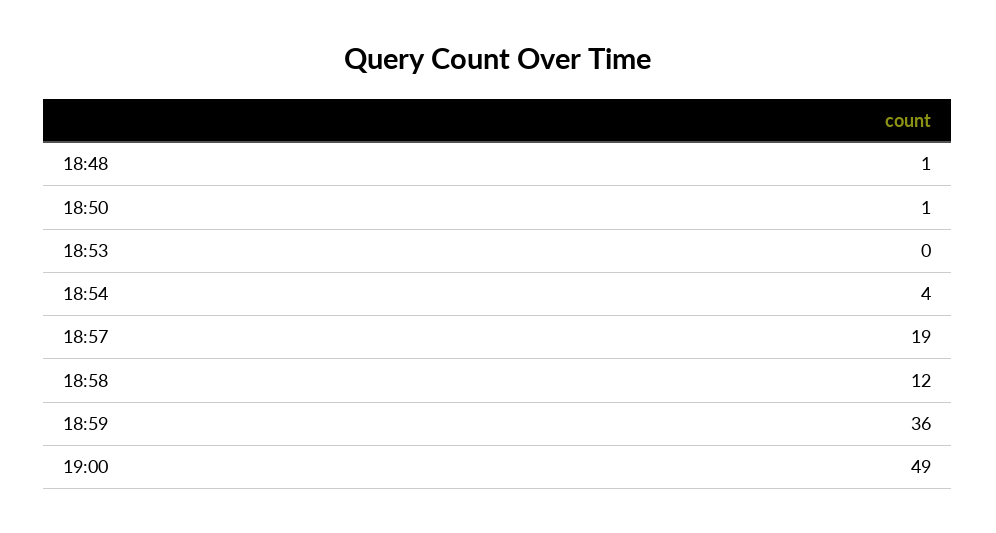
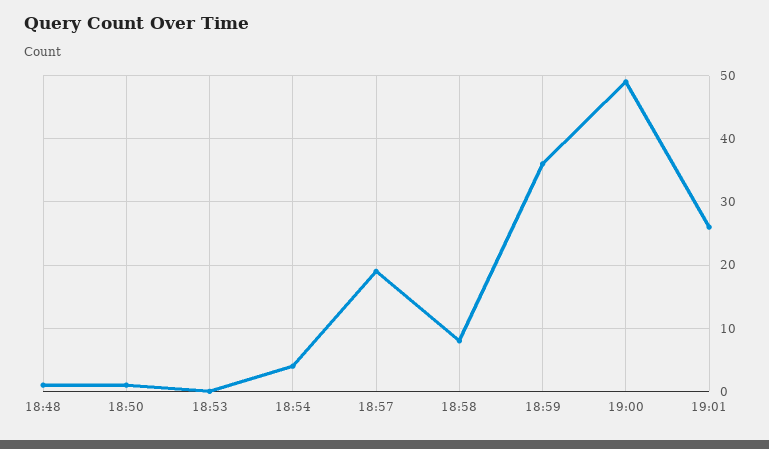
18:58: 12 -> 8
19:01: none -> 26

